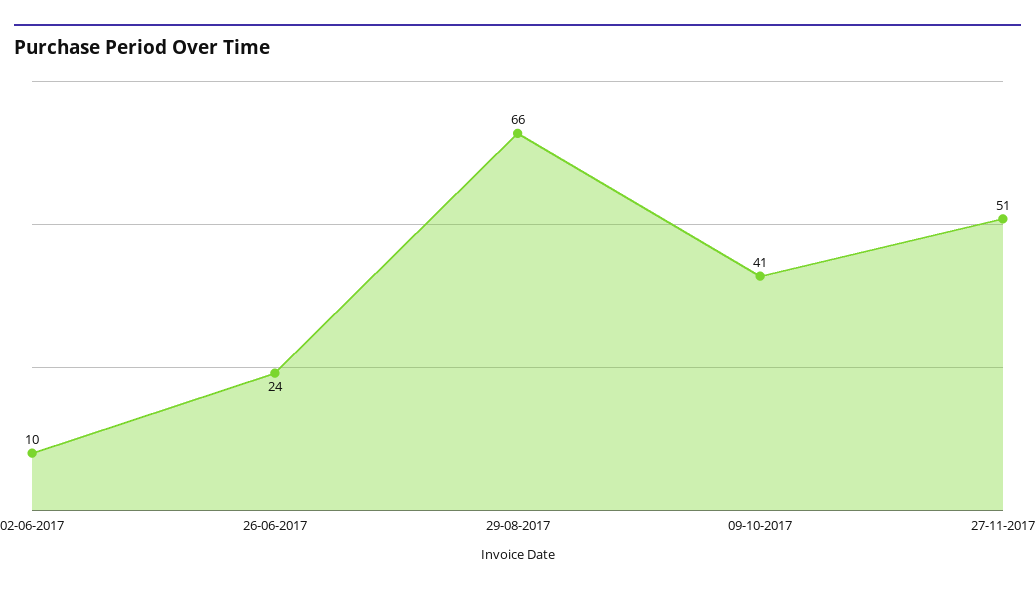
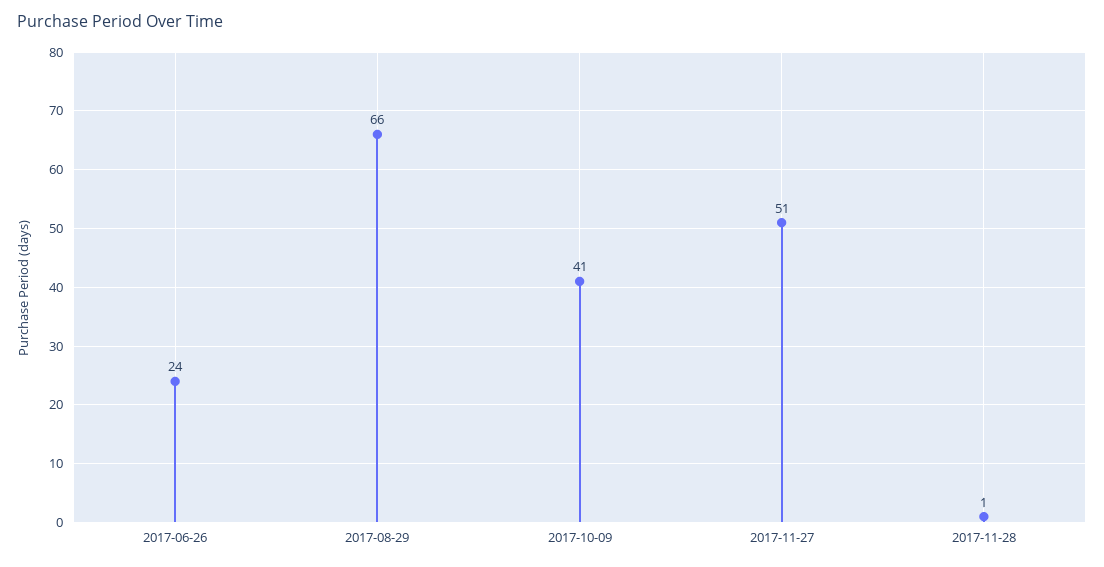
02-06-2017: 10 -> none
2017-11-28: none -> 1

